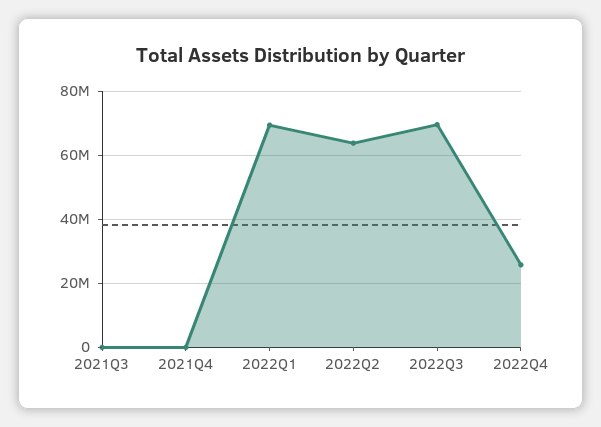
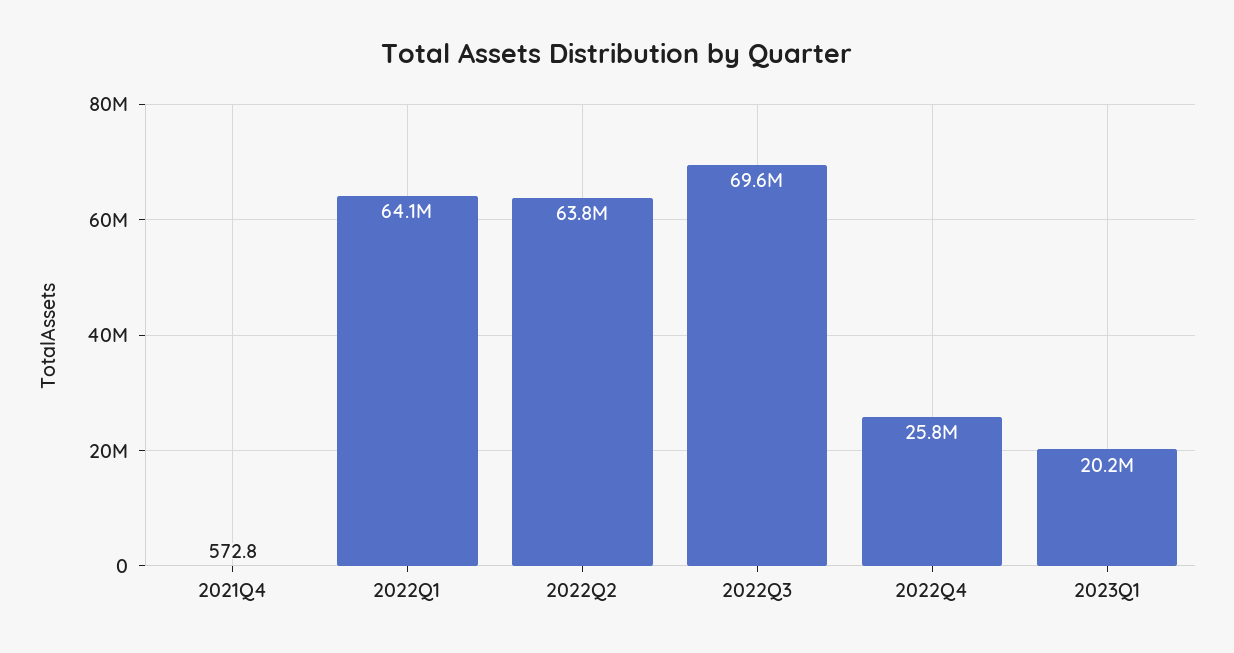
2021Q3: 0 -> none
2022Q1: 70000000 -> 64100000
2023Q1: none -> 20200000

